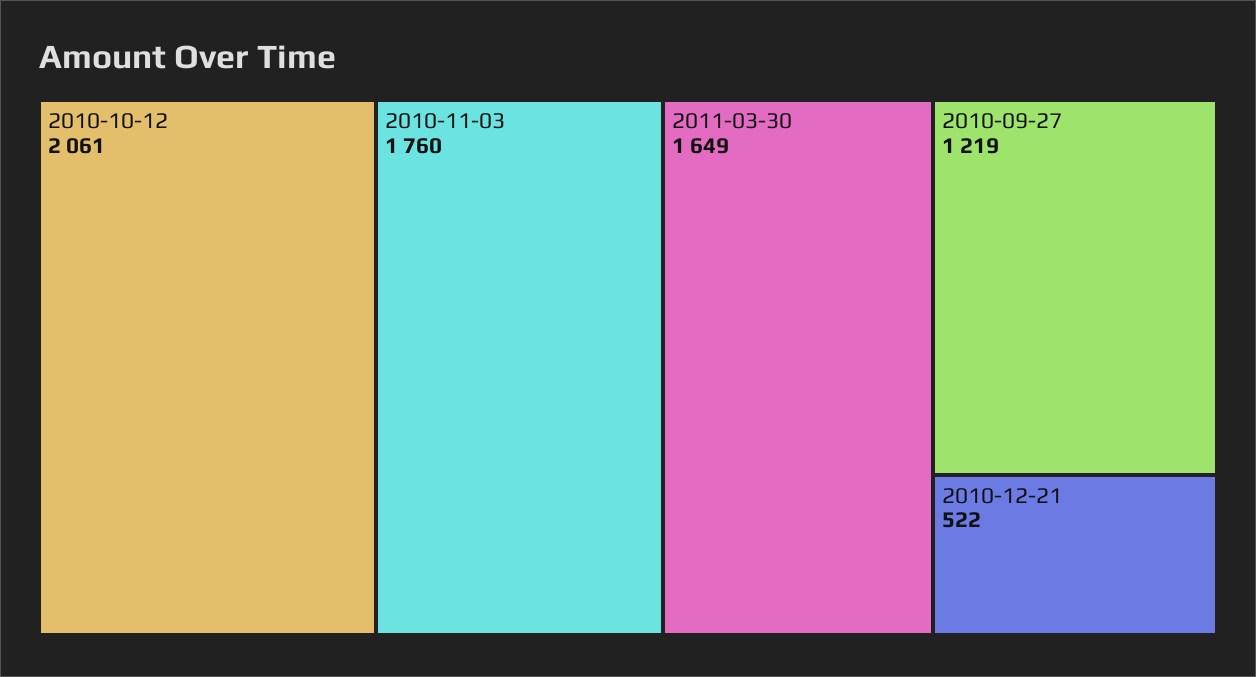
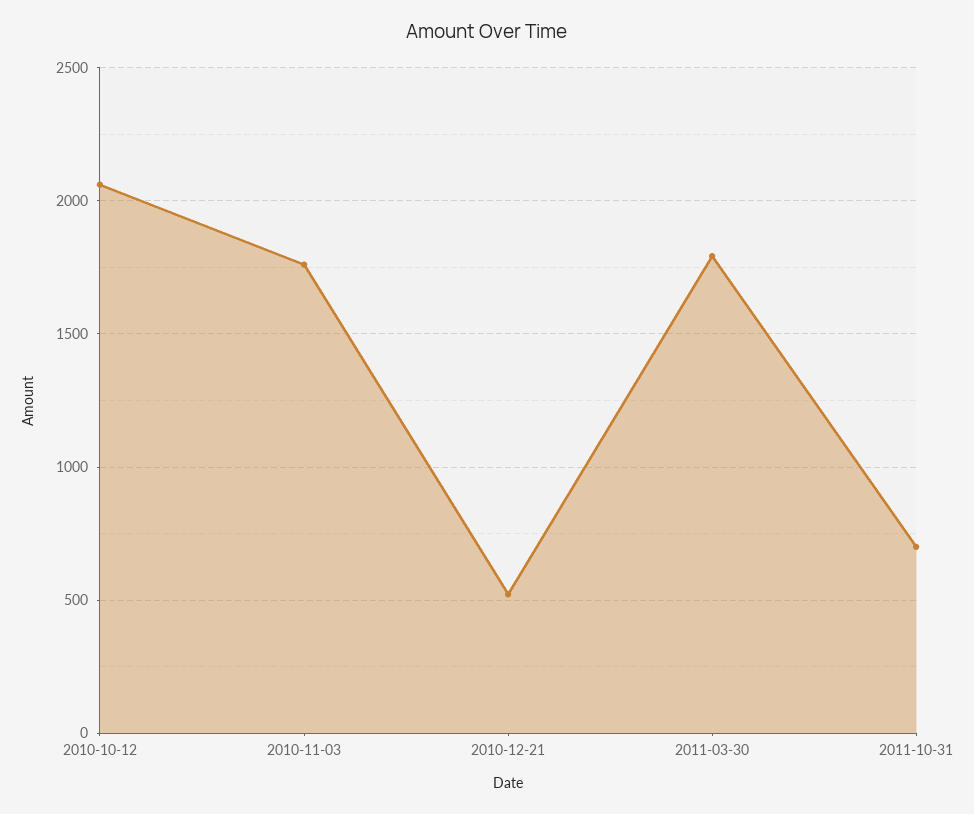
2011-03-30: 1649 -> 1800
2010-09-27: 1219 -> none
2011-10-31: none -> 700

